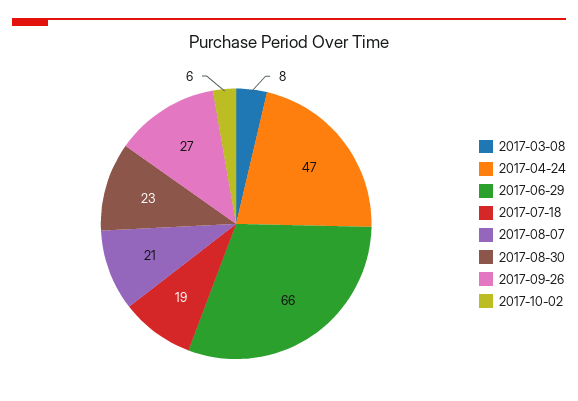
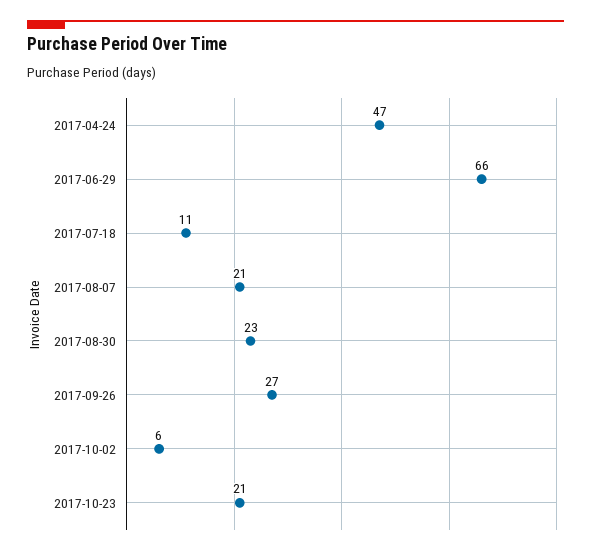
2017-03-08: 8 -> none
2017-07-18: 19 -> 11
2017-10-23: none -> 21

